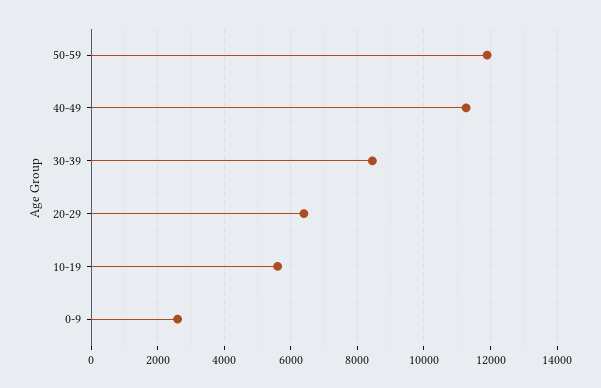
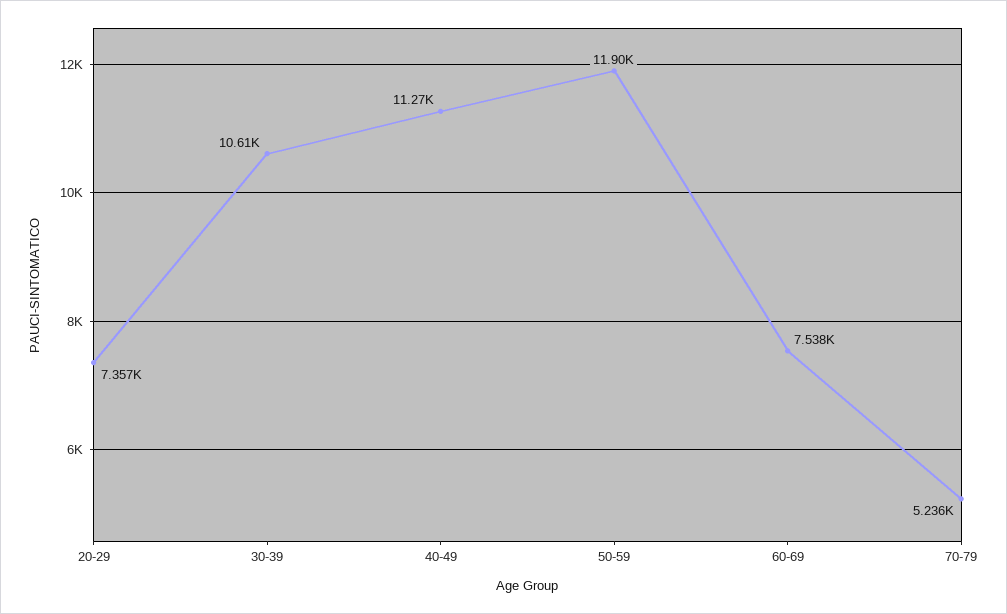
30-39: 8400 -> 10610
20-29: 6400 -> 7357
10-19: 5600 -> none
0-9: 2600 -> none
60-69: none -> 7538
70-79: none -> 5236

